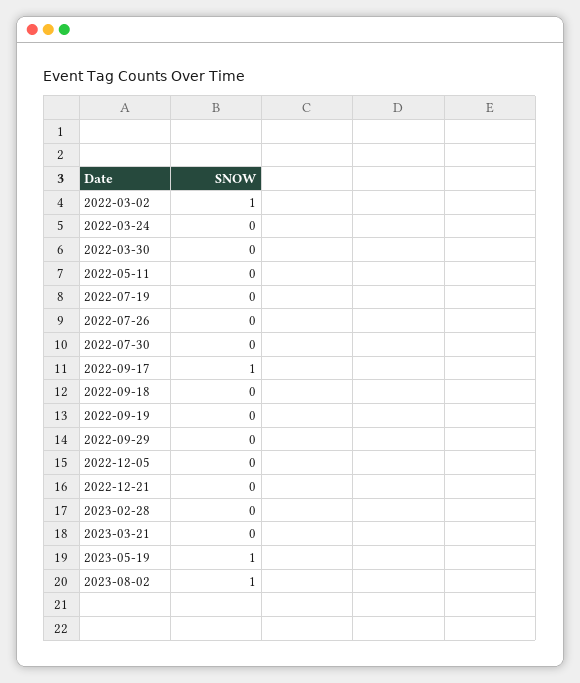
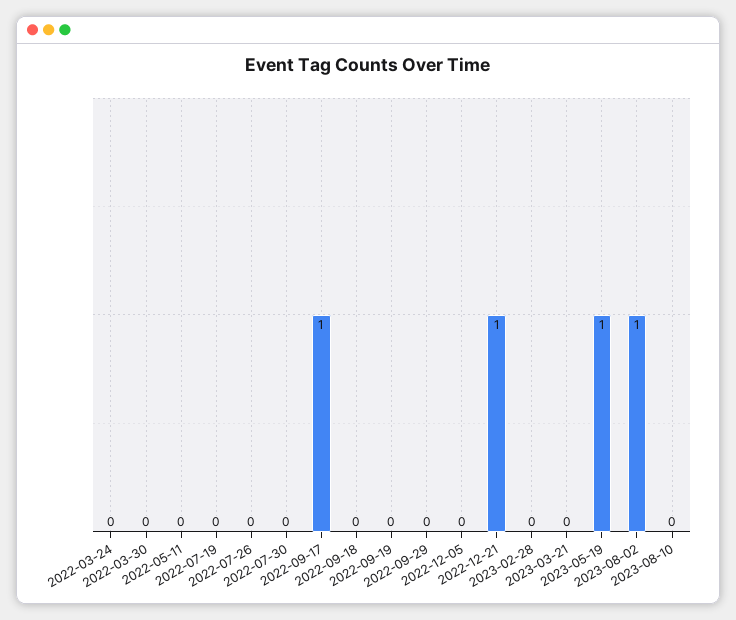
2022-03-02: 1 -> none
2022-12-21: 0 -> 1
2023-08-10: none -> 0

